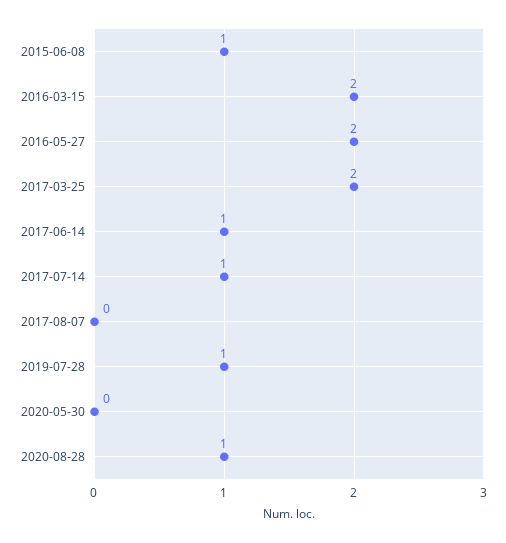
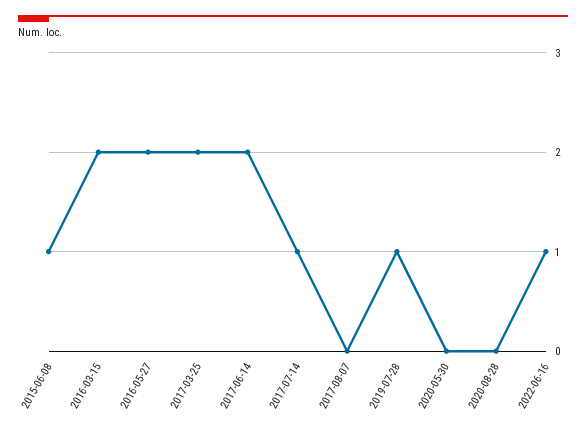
2017-06-14: 1 -> 2
2020-08-28: 1 -> 0
2022-06-16: none -> 1

